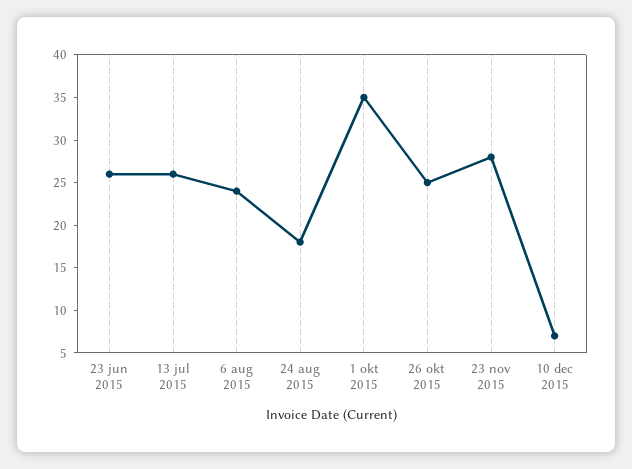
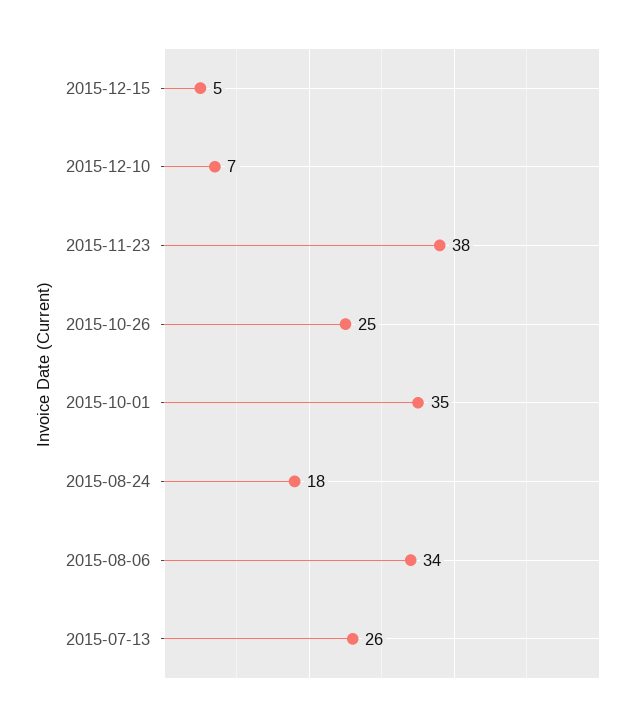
23 jun 2015: 26 -> none
6 aug 2015: 24 -> 34
23 nov 2015: 28 -> 38
2015-12-15: none -> 5

